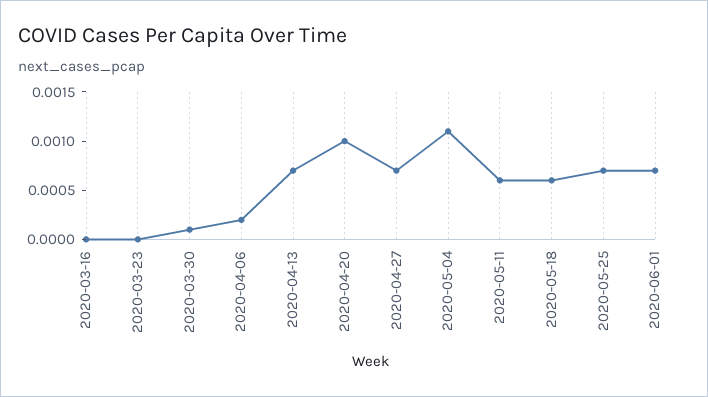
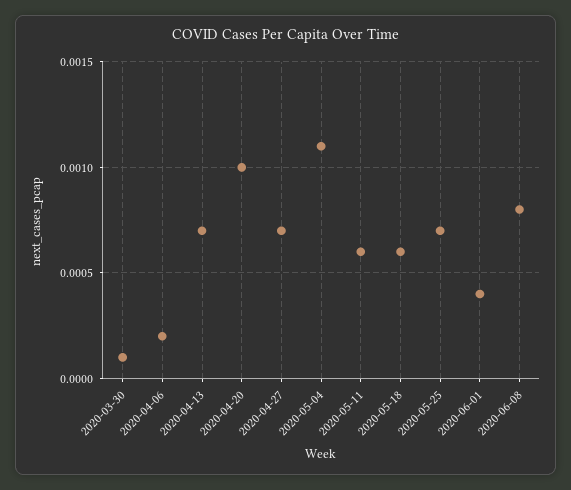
2020-03-16: 0 -> none
2020-03-23: 0 -> none
2020-06-01: 0.0007 -> 0.0004
2020-06-08: none -> 0.0008

